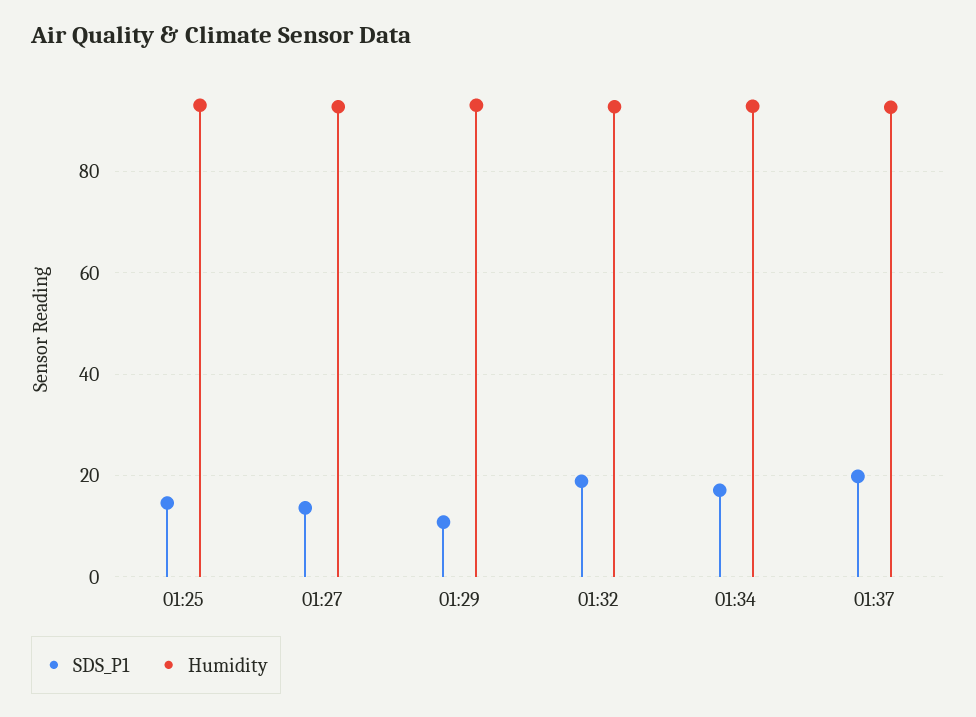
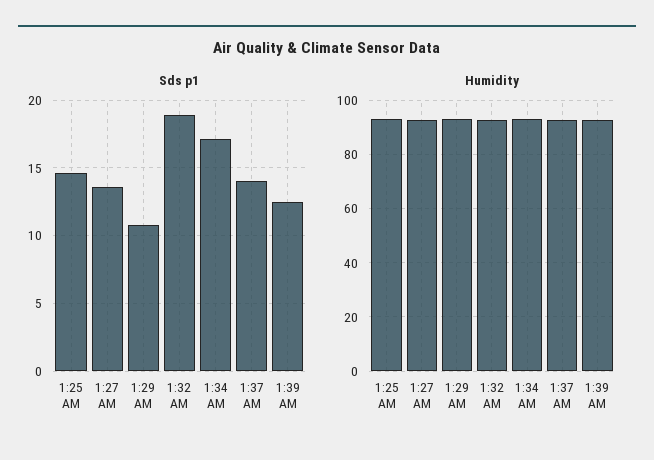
SDS_P1, 01:37: 20 -> 14
SDS_P1, 1:39 AM: none -> 12.5
Humidity, 1:39 AM: none -> 92.5

